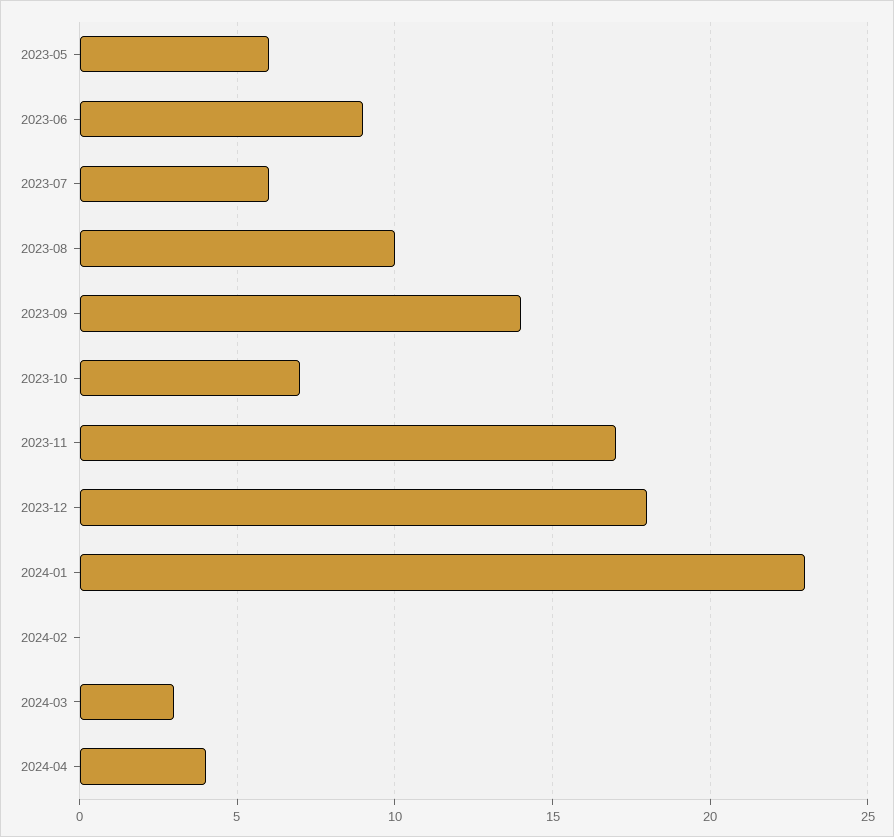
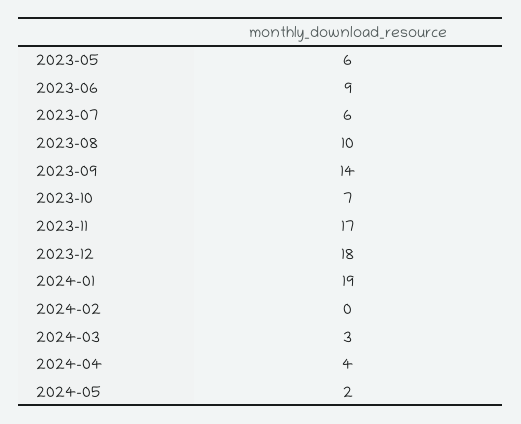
2024-01: 23 -> 19
2024-05: none -> 2

